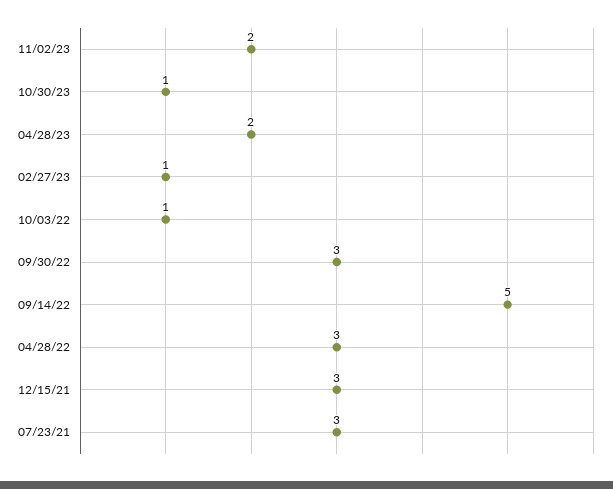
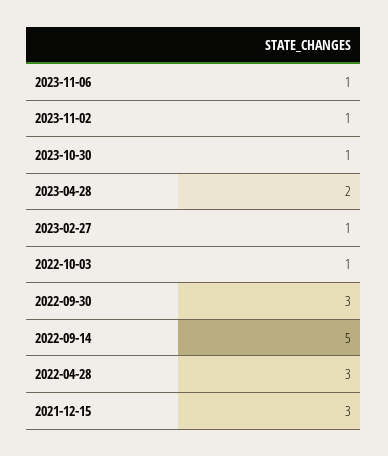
11/02/23: 2 -> 1
07/23/21: 3 -> none
2023-11-06: none -> 1

